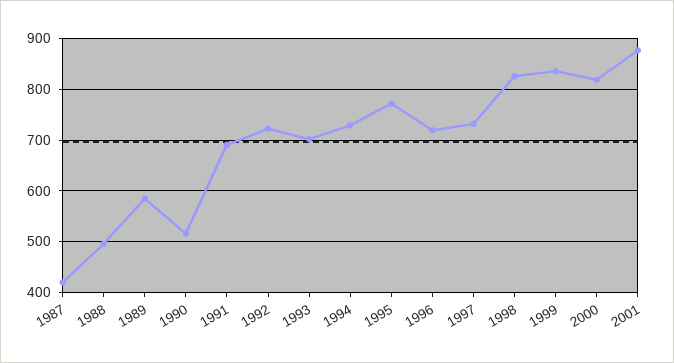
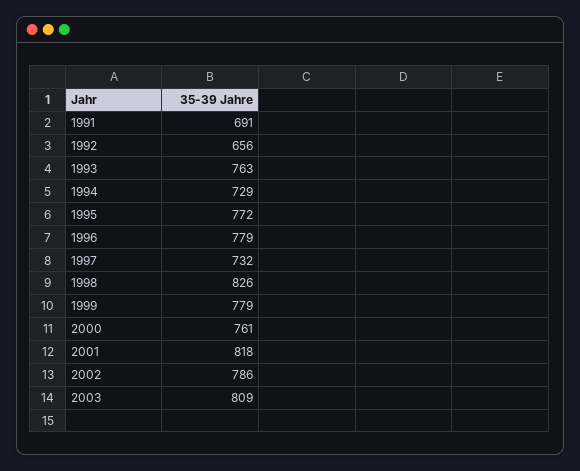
1987: 420 -> none
1988: 500 -> none
1989: 580 -> none
1990: 520 -> none
1992: 720 -> 656
1993: 700 -> 763
1996: 720 -> 779
1999: 840 -> 779
2000: 820 -> 761
2001: 880 -> 818
2002: none -> 786
2003: none -> 809

